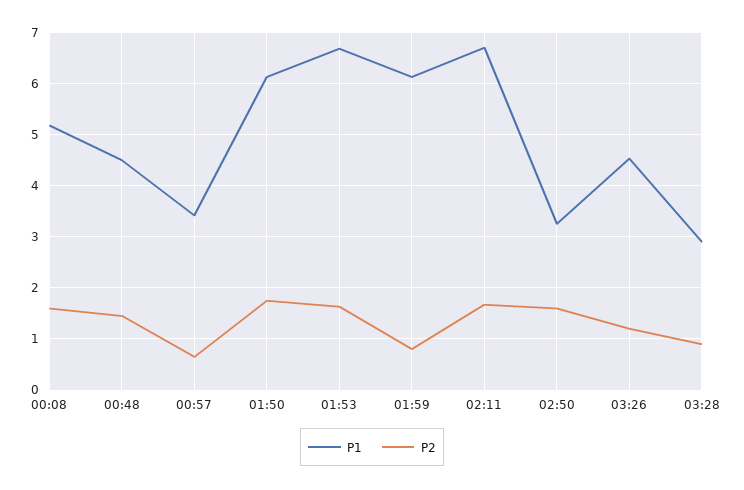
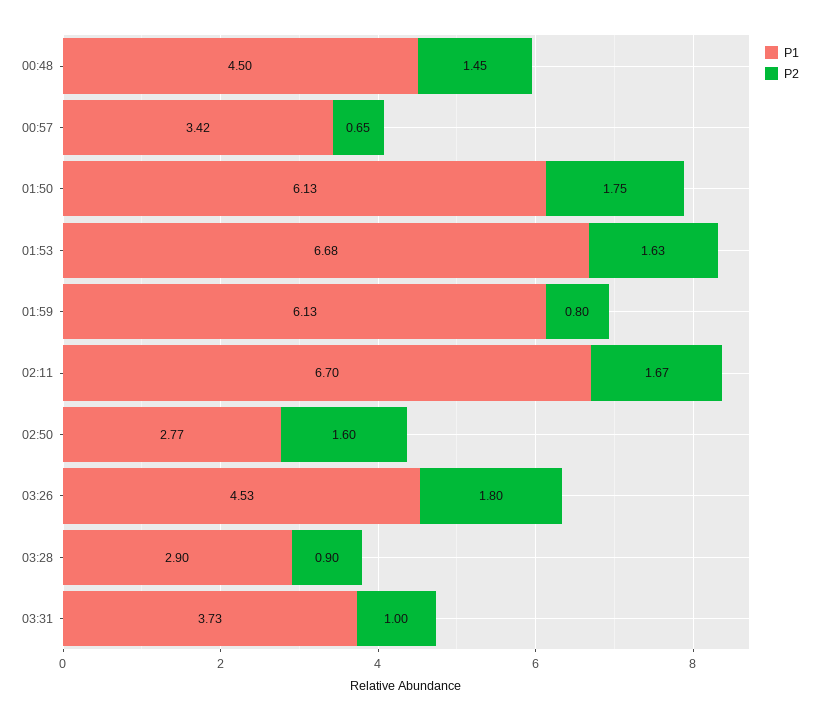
P1, 00:08: 5.2 -> none
P2, 00:08: 1.6 -> none
P1, 02:50: 3.2 -> 2.77
P2, 03:26: 1.2 -> 1.8
P1, 03:31: none -> 3.73
P2, 03:31: none -> 1

